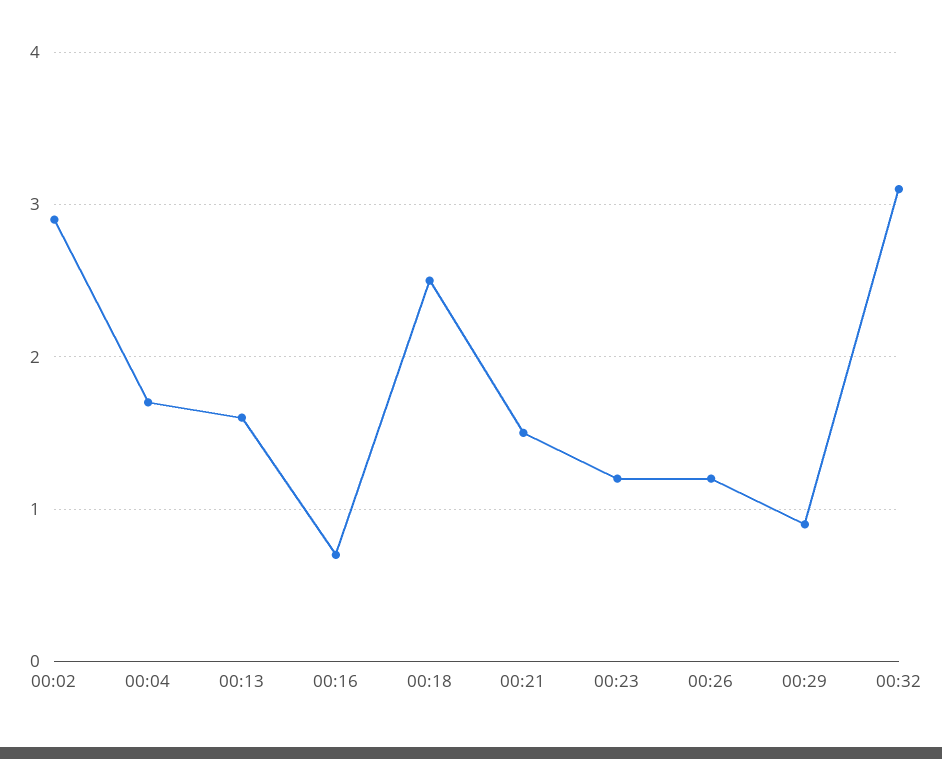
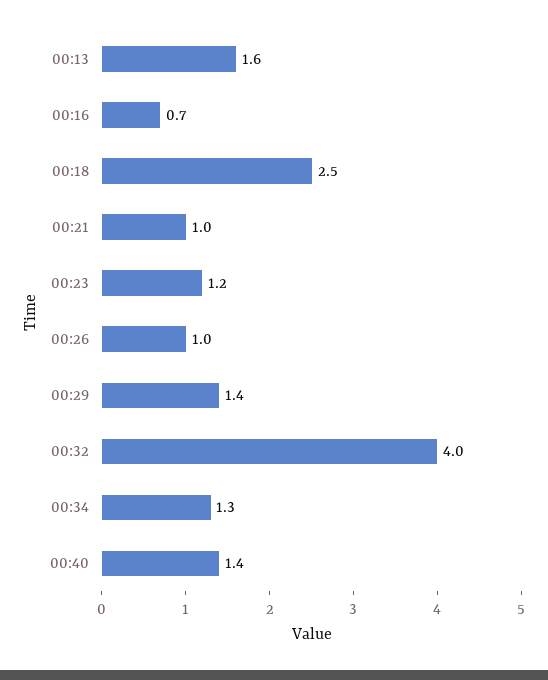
00:02: 2.9 -> none
00:04: 1.7 -> none
00:21: 1.5 -> 1
00:26: 1.2 -> 1
00:29: 0.9 -> 1.4
00:32: 3.1 -> 4
00:34: none -> 1.3
00:40: none -> 1.4

